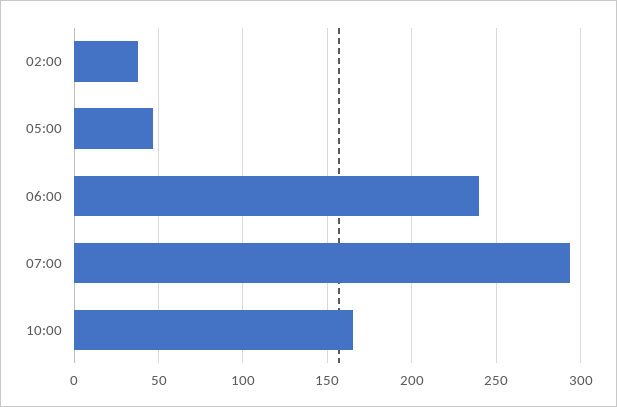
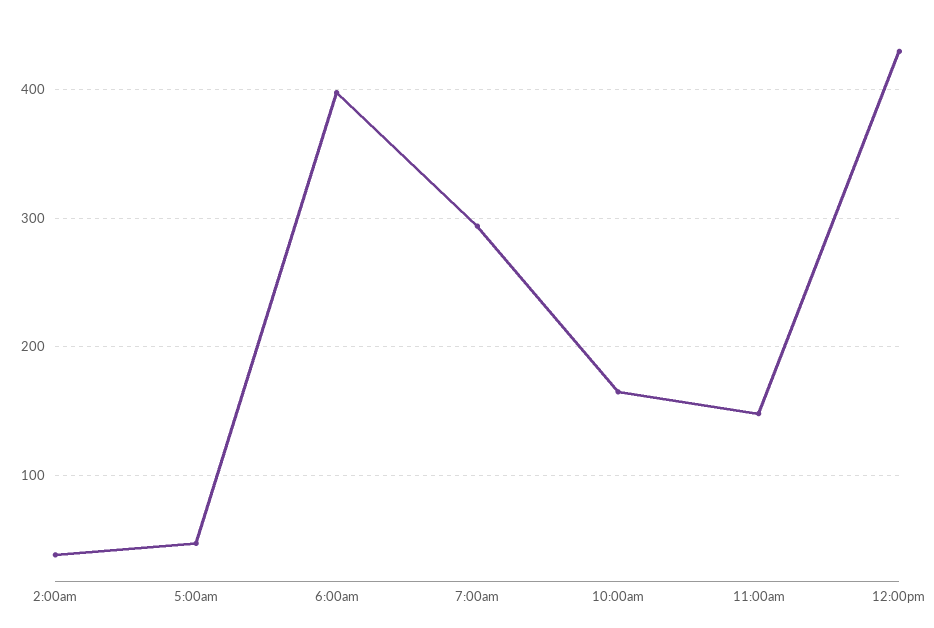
06:00: 240 -> 400
11:00am: none -> 150
12:00pm: none -> 430

